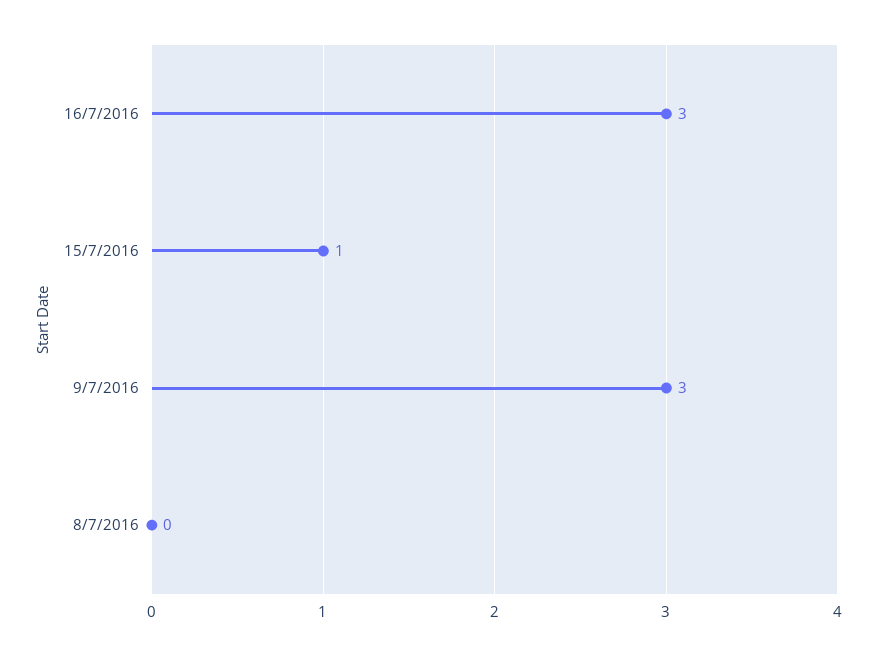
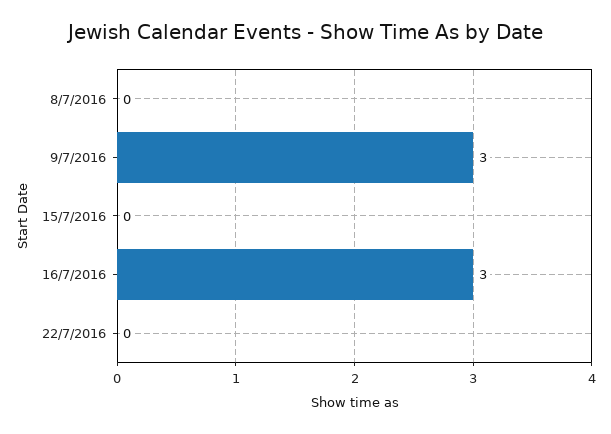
15/7/2016: 1 -> 0
22/7/2016: none -> 0

